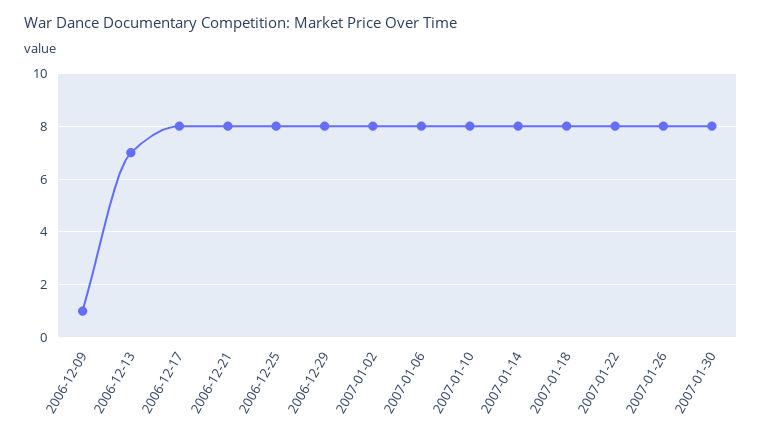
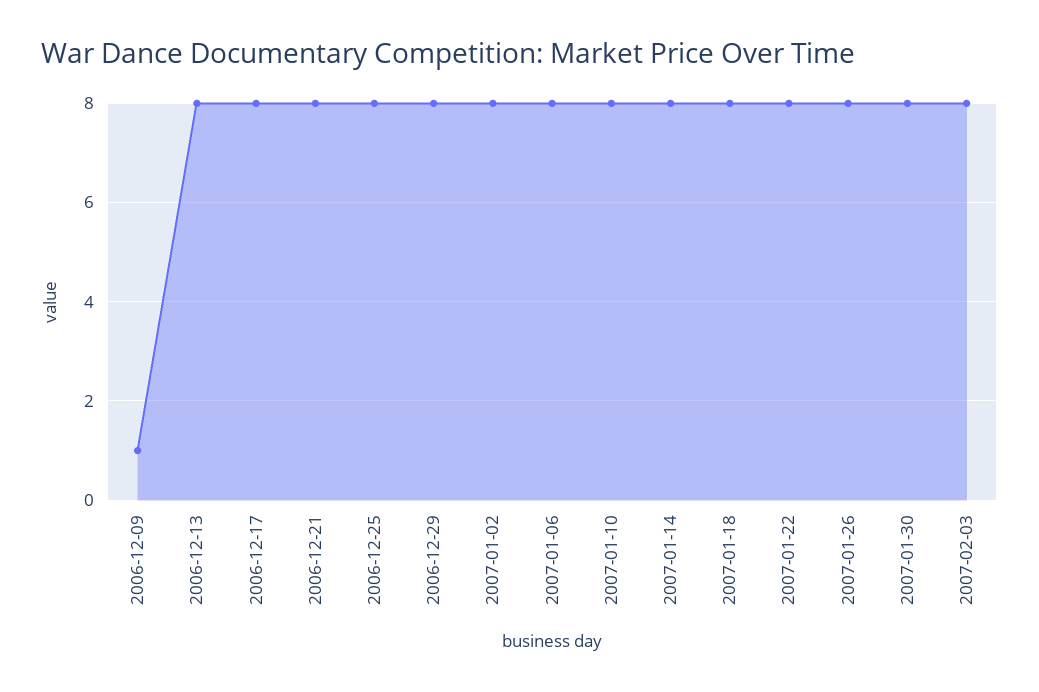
2006-12-13: 7 -> 8
2007-02-03: none -> 8

